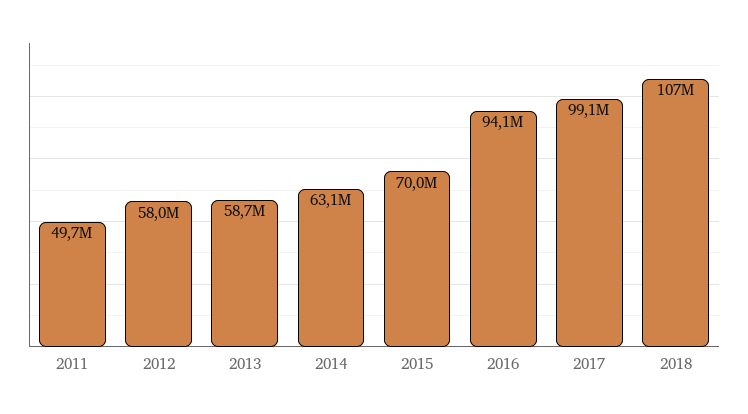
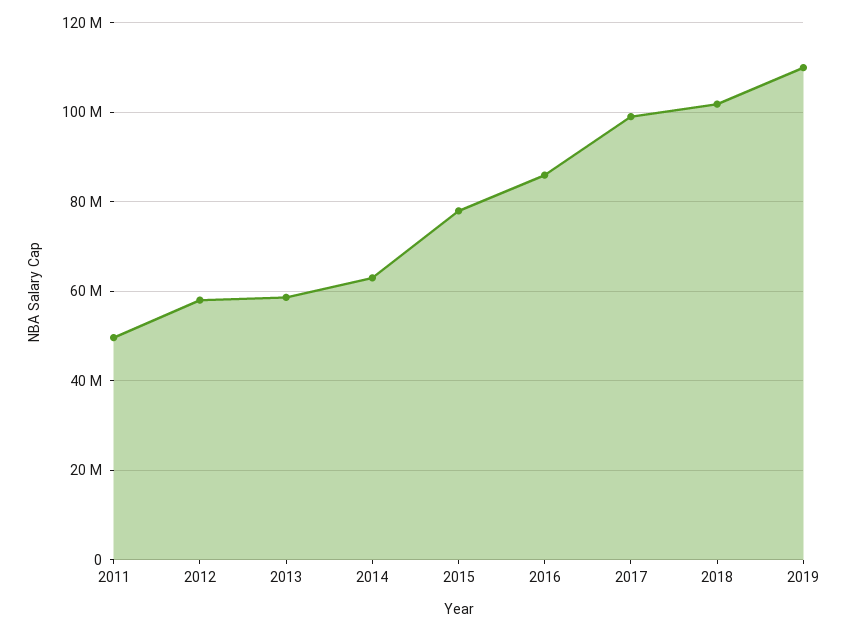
2015: 70000000 -> 78000000
2016: 94100000 -> 86000000
2018: 107000000 -> 102000000
2019: none -> 110000000

